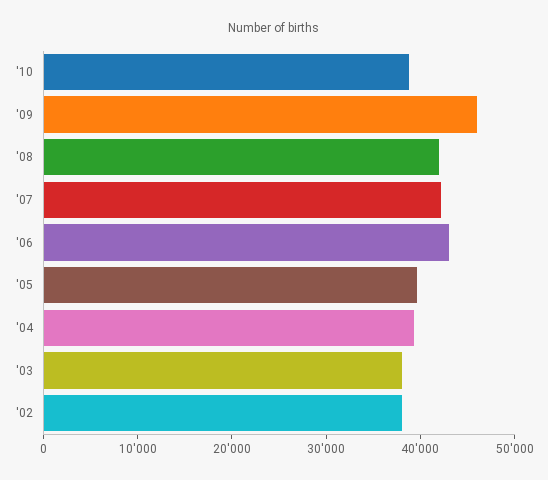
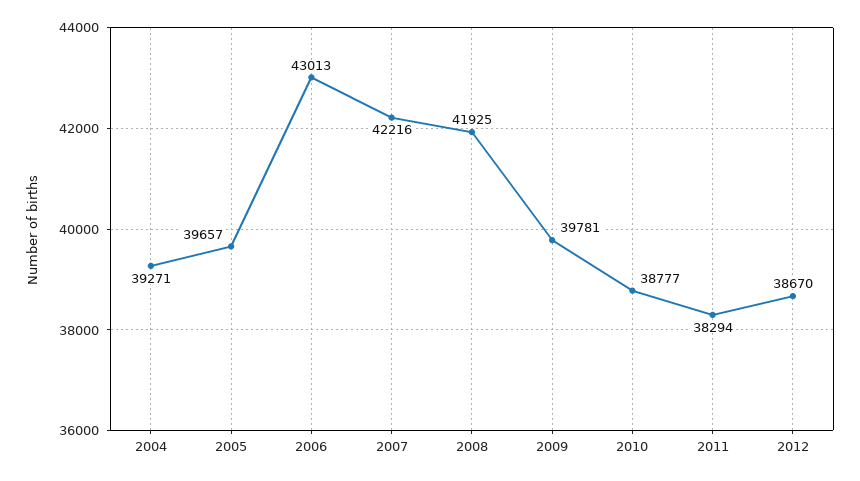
'09: 46000 -> 39781
'03: 38000 -> none
'02: 38000 -> none
2011: none -> 38294
2012: none -> 38670

